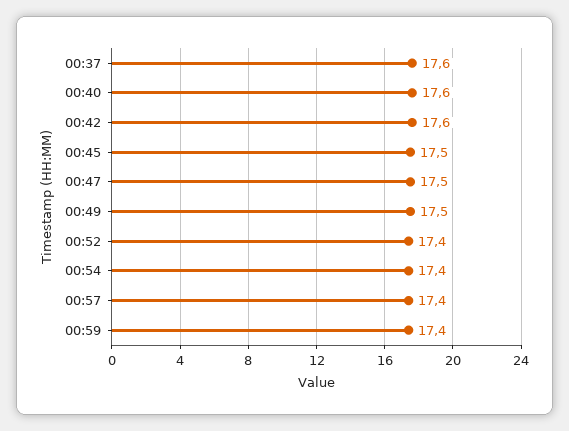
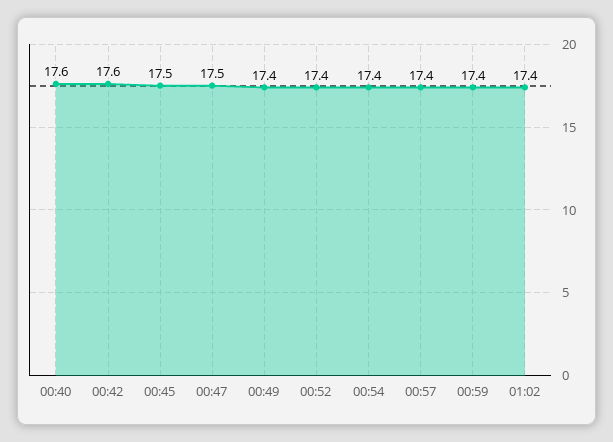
00:37: 17.6 -> none
00:49: 17.5 -> 17.4
01:02: none -> 17.4

